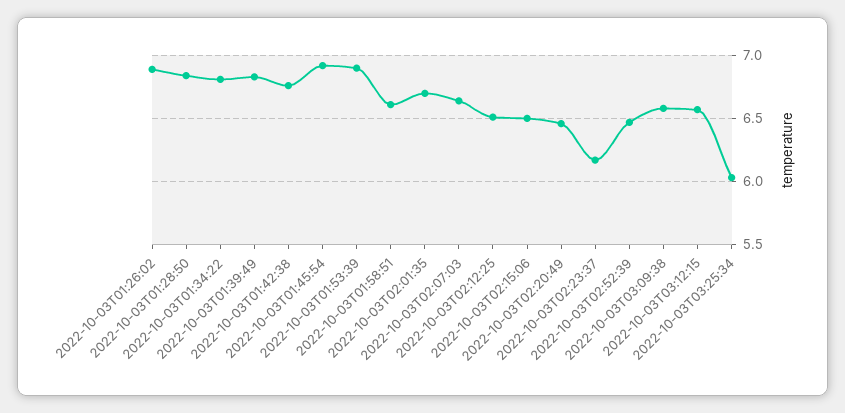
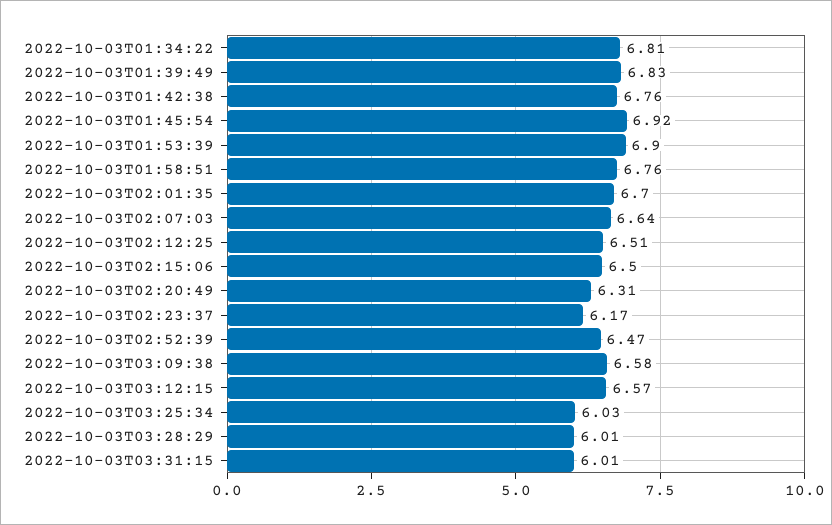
2022-10-03T01:26:02: 6.9 -> none
2022-10-03T01:28:50: 6.85 -> none
2022-10-03T01:58:51: 6.6 -> 6.76
2022-10-03T02:20:49: 6.45 -> 6.31
2022-10-03T03:28:29: none -> 6.01
2022-10-03T03:31:15: none -> 6.01

